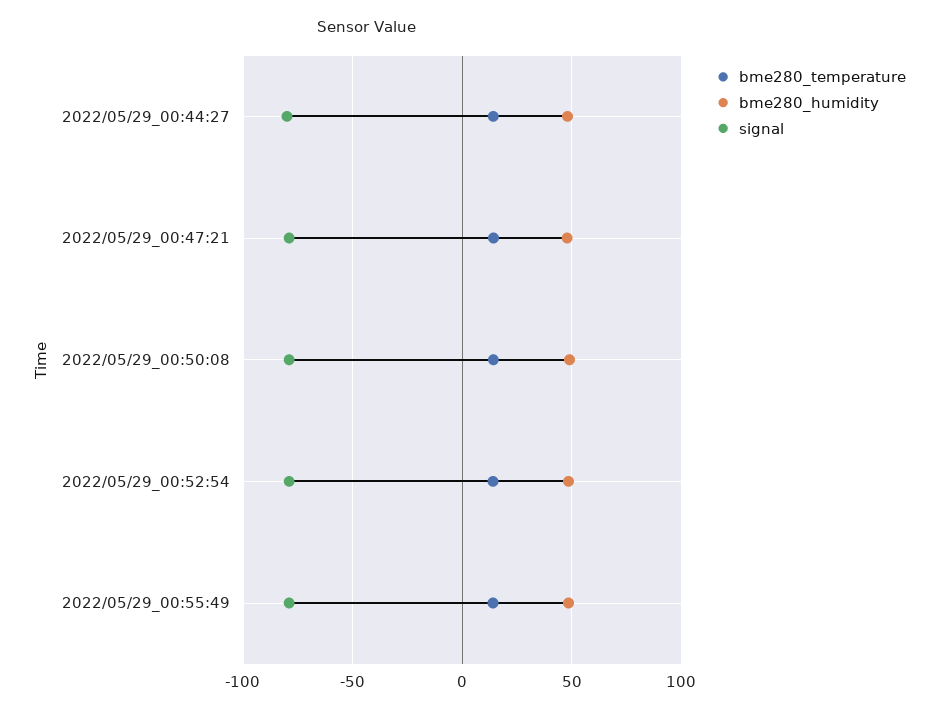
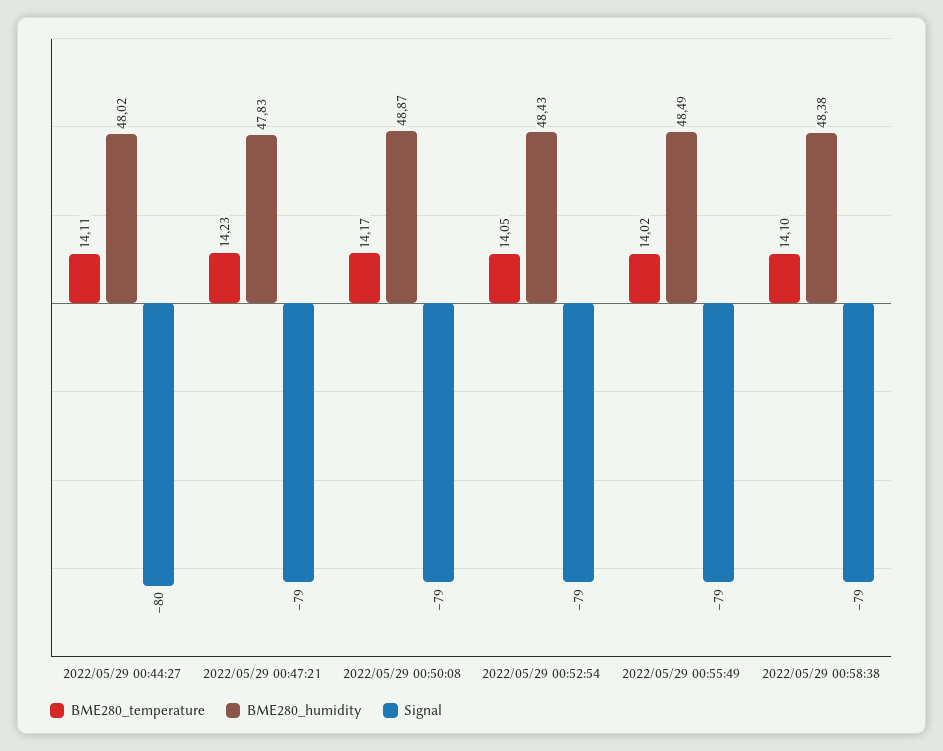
bme280_temperature, 2022/05/29 00:58:38: none -> 14.1
bme280_humidity, 2022/05/29 00:58:38: none -> 48.38
signal, 2022/05/29 00:58:38: none -> -79

